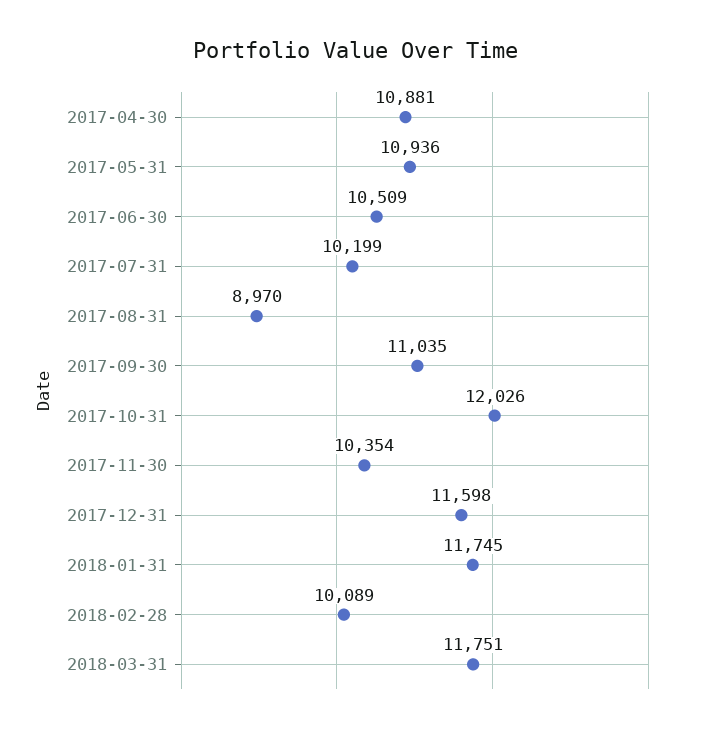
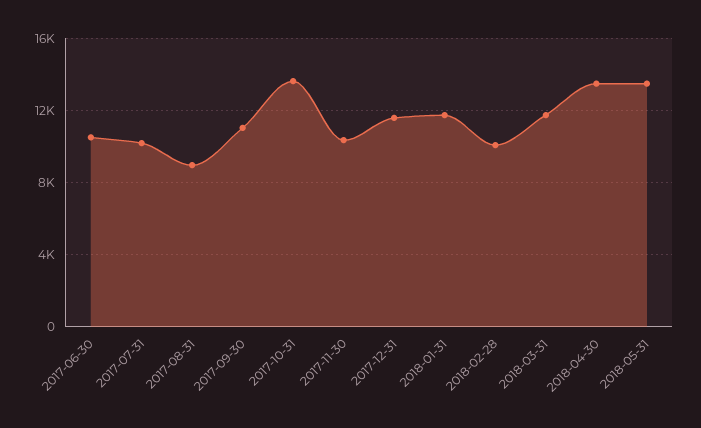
2017-04-30: 10881 -> none
2017-05-31: 10936 -> none
2017-10-31: 12026 -> 13500
2018-04-30: none -> 13500
2018-05-31: none -> 13500

